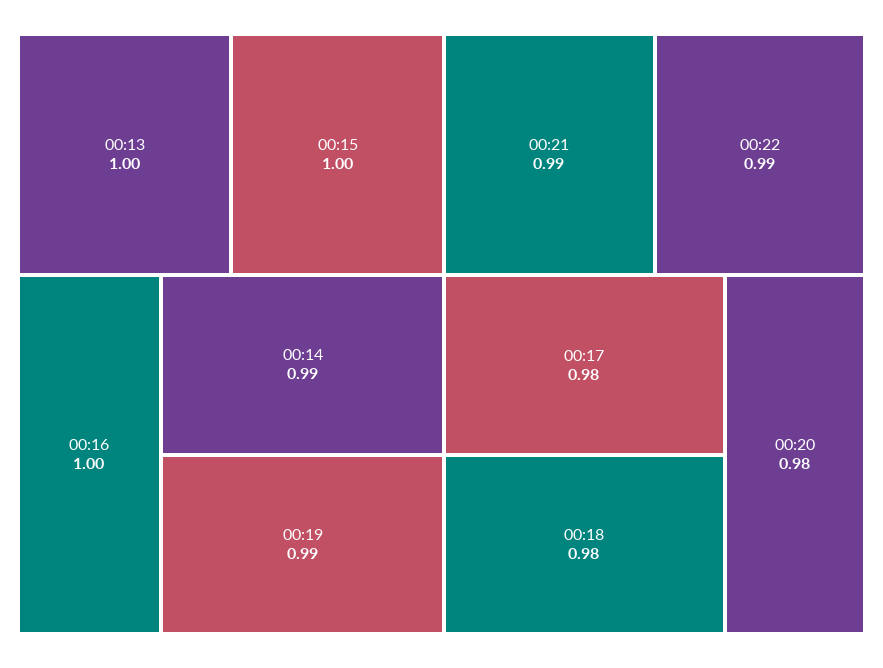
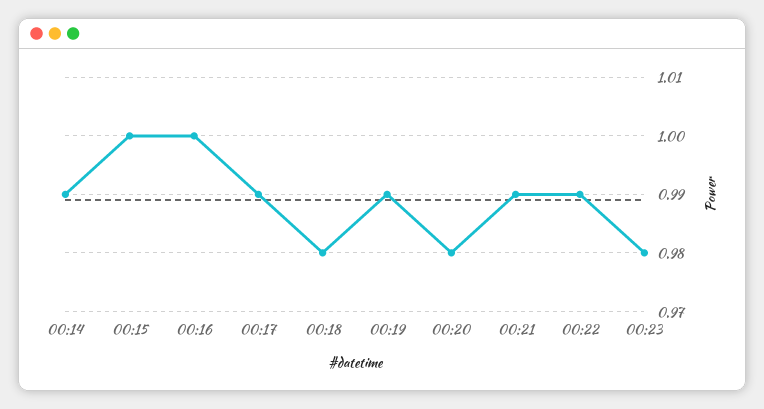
00:13: 1 -> none
00:17: 0.98 -> 0.99
00:23: none -> 0.98

